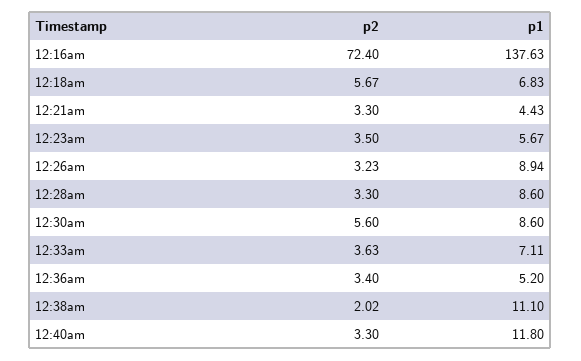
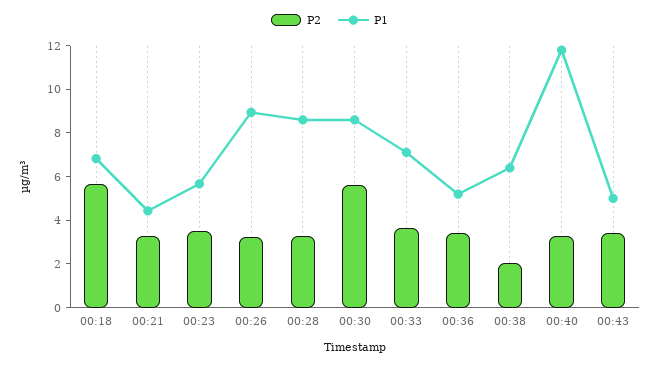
p2, 12:16am: 72.4 -> none
p1, 12:16am: 137.63 -> none
p1, 12:38am: 11.1 -> 6.5
p2, 00:43: none -> 3.5
p1, 00:43: none -> 5

